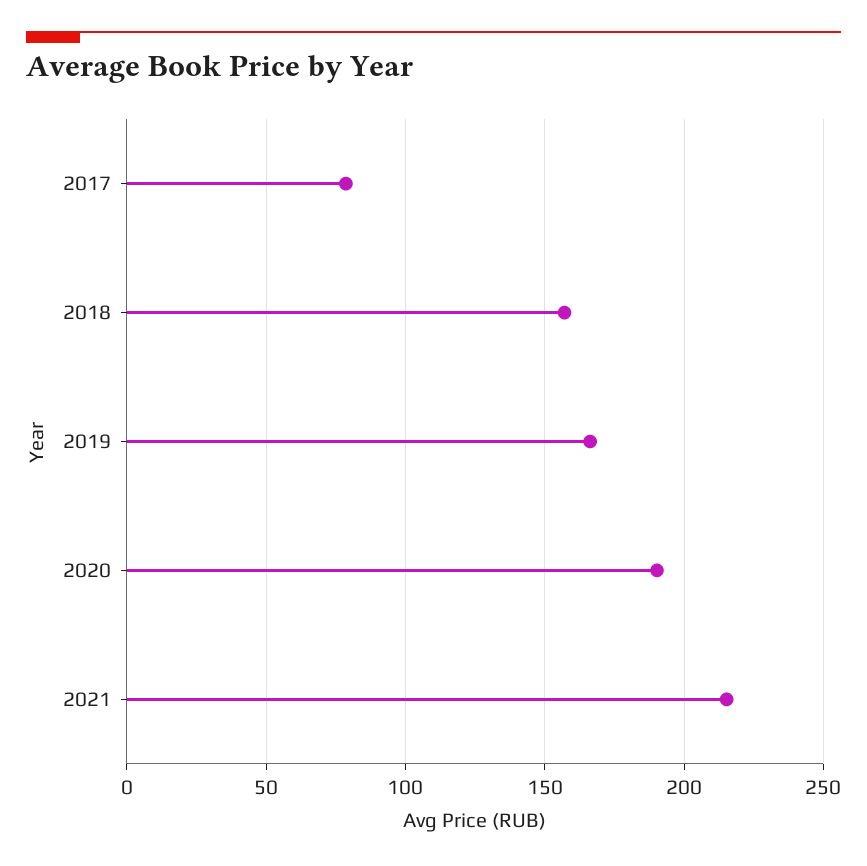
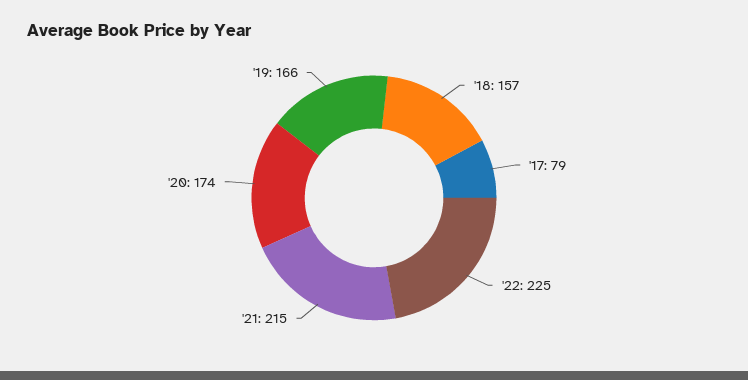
2020: 190 -> 174
'22: none -> 225

